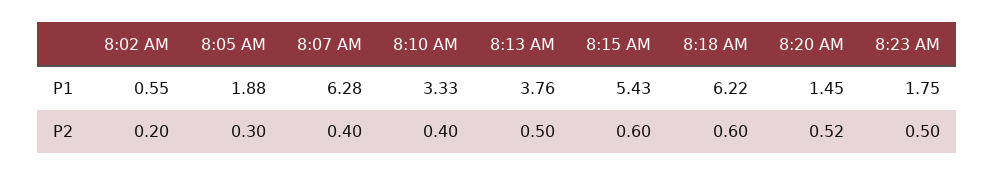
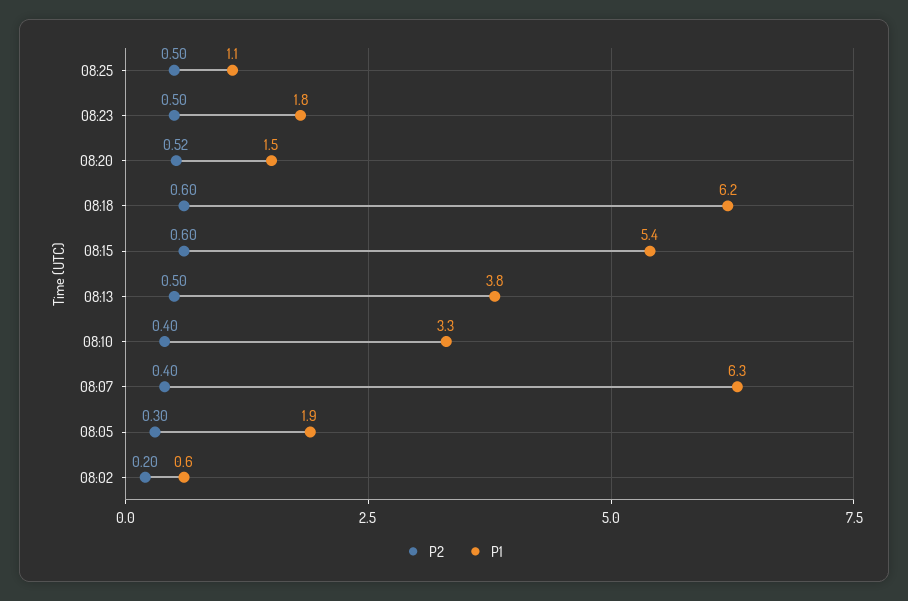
P2, 08:25: none -> 0.5
P1, 08:25: none -> 1.1

